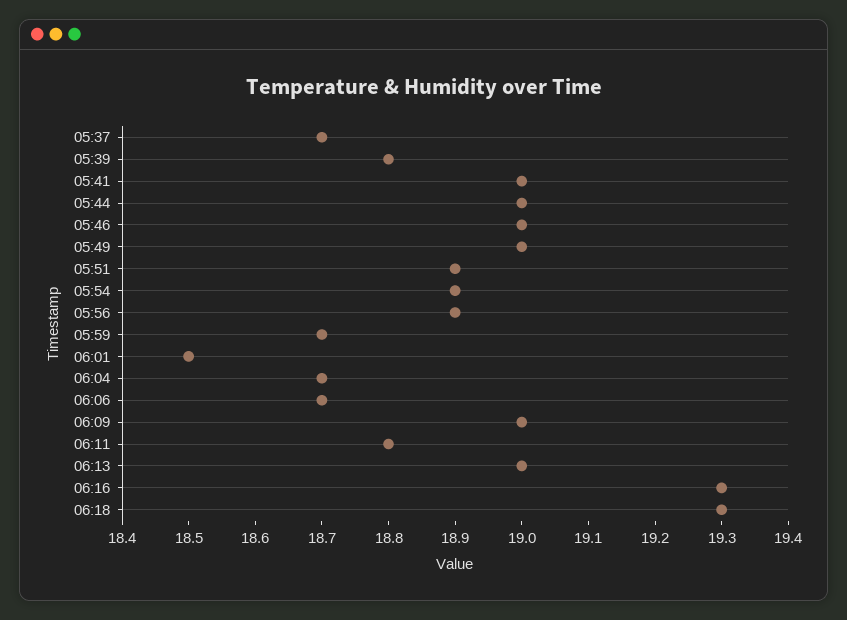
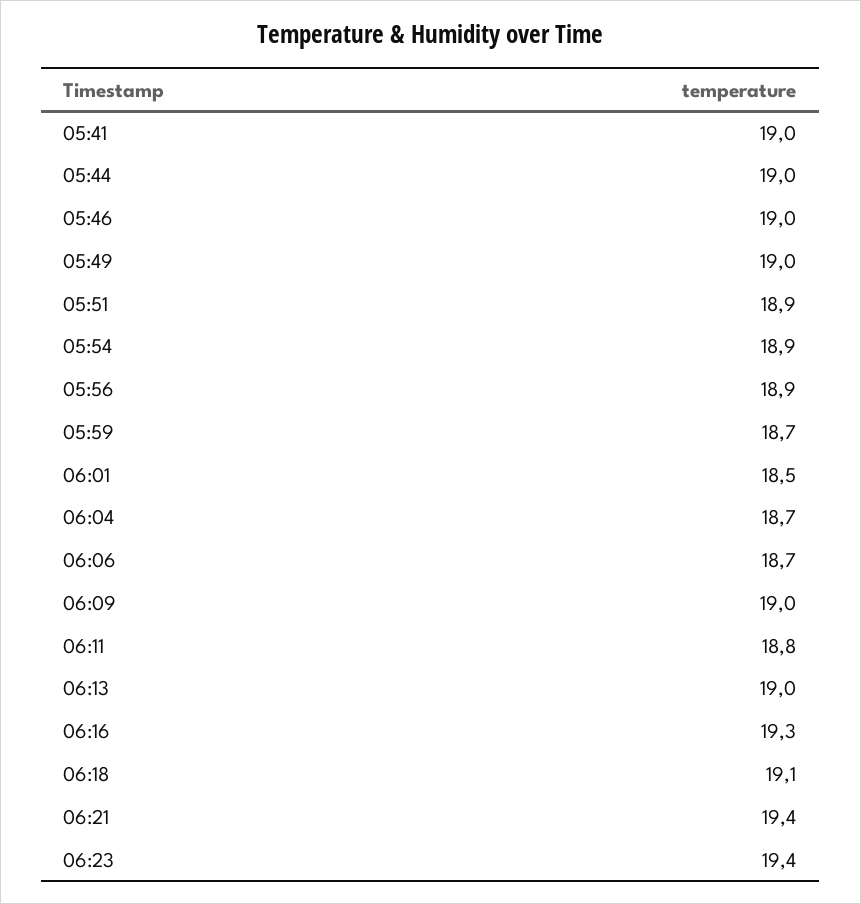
05:37: 18.7 -> none
05:39: 18.8 -> none
06:18: 19.3 -> 19.1
06:21: none -> 19.4
06:23: none -> 19.4

